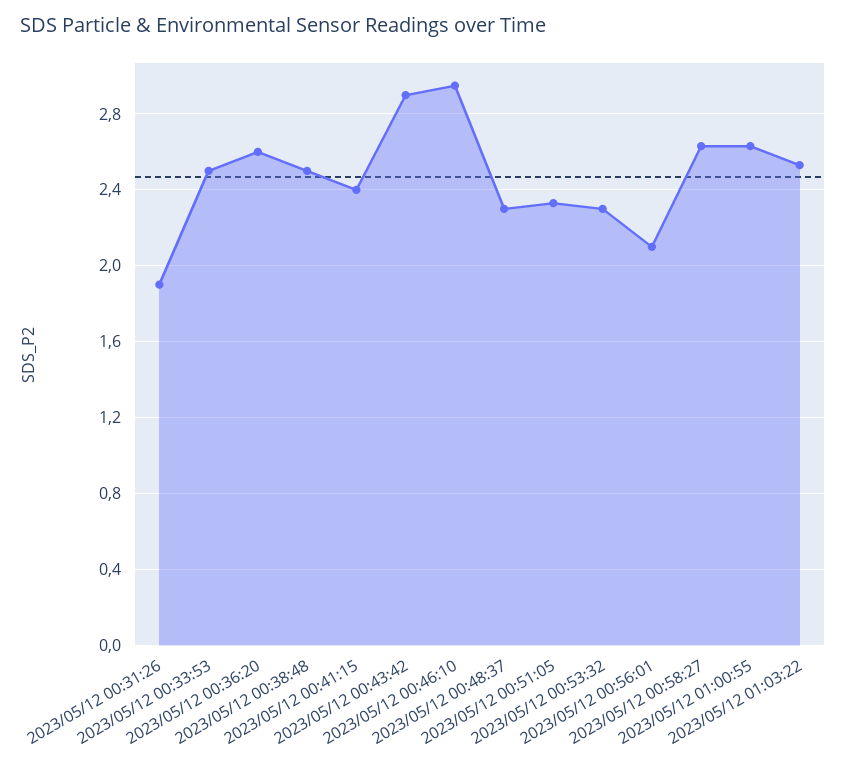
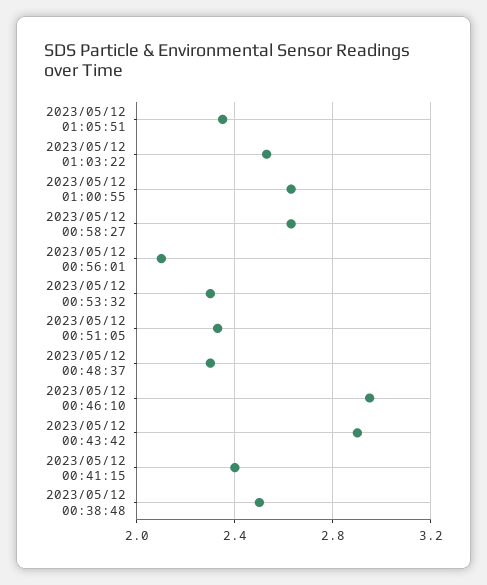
2023/05/12 00:31:26: 1.9 -> none
2023/05/12 00:33:53: 2.5 -> none
2023/05/12 00:36:20: 2.6 -> none
2023/05/12 01:05:51: none -> 2.35

